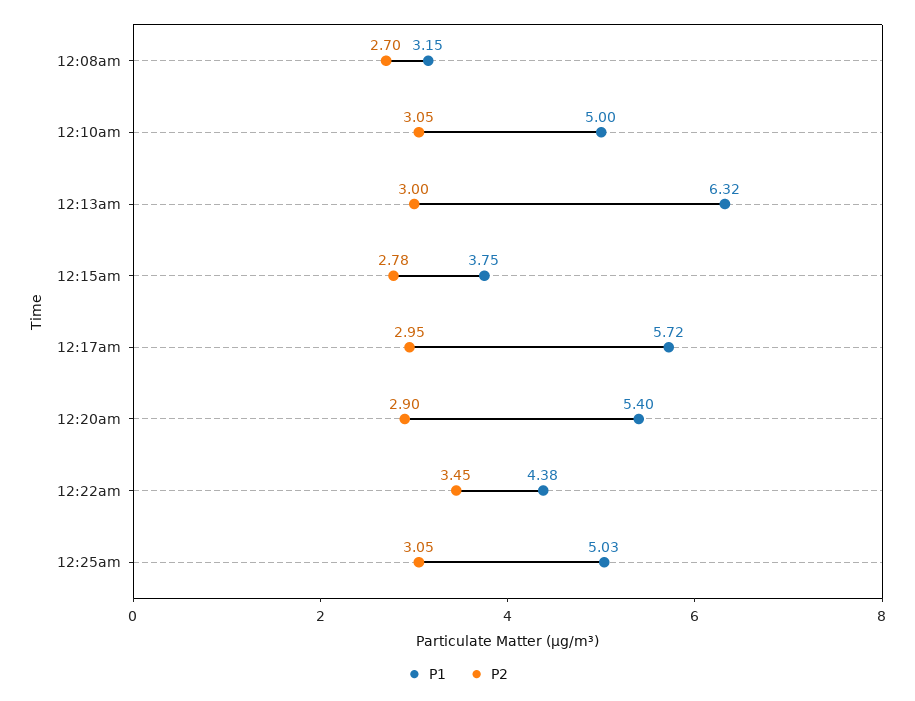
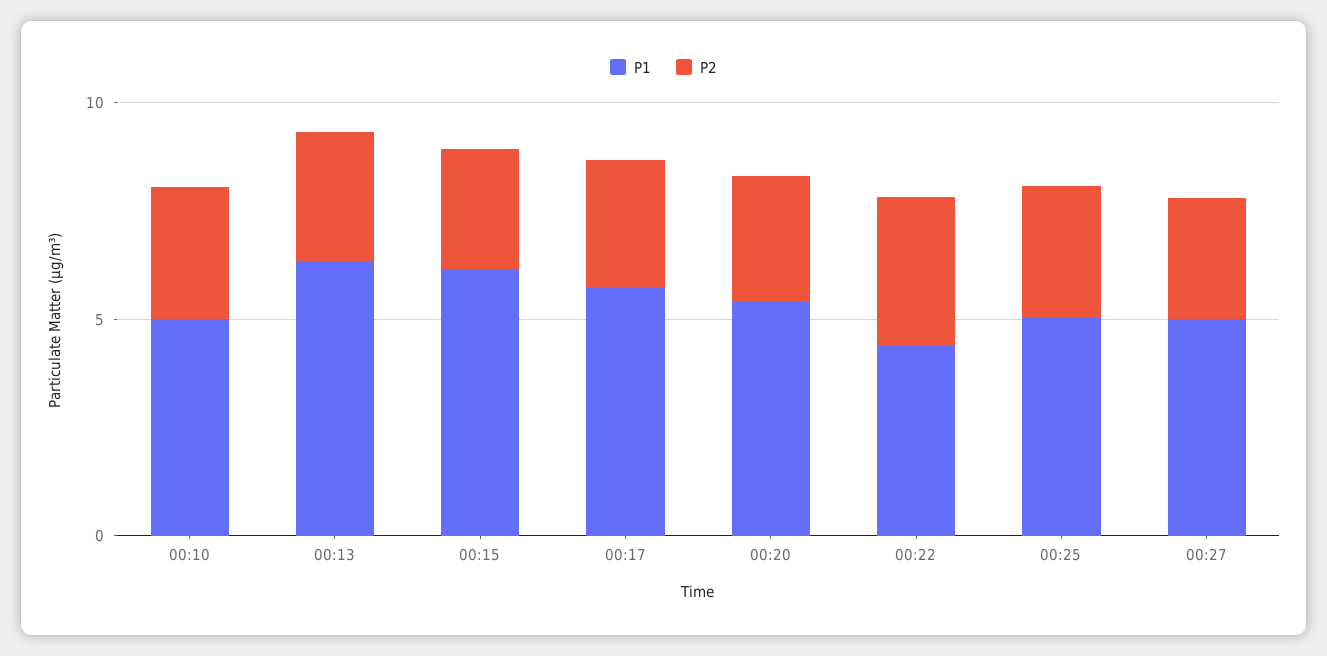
P1, 12:08am: 3.15 -> none
P2, 12:08am: 2.7 -> none
P1, 12:15am: 3.75 -> 6
P1, 00:27: none -> 5
P2, 00:27: none -> 3

